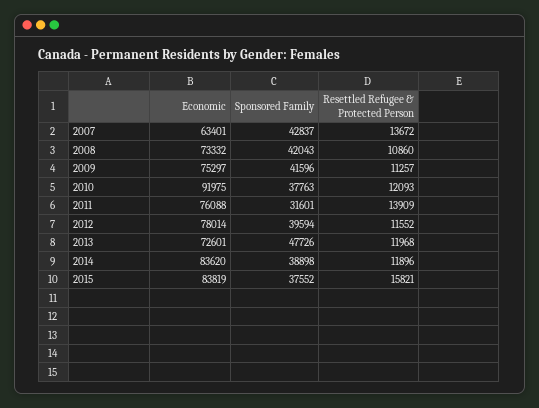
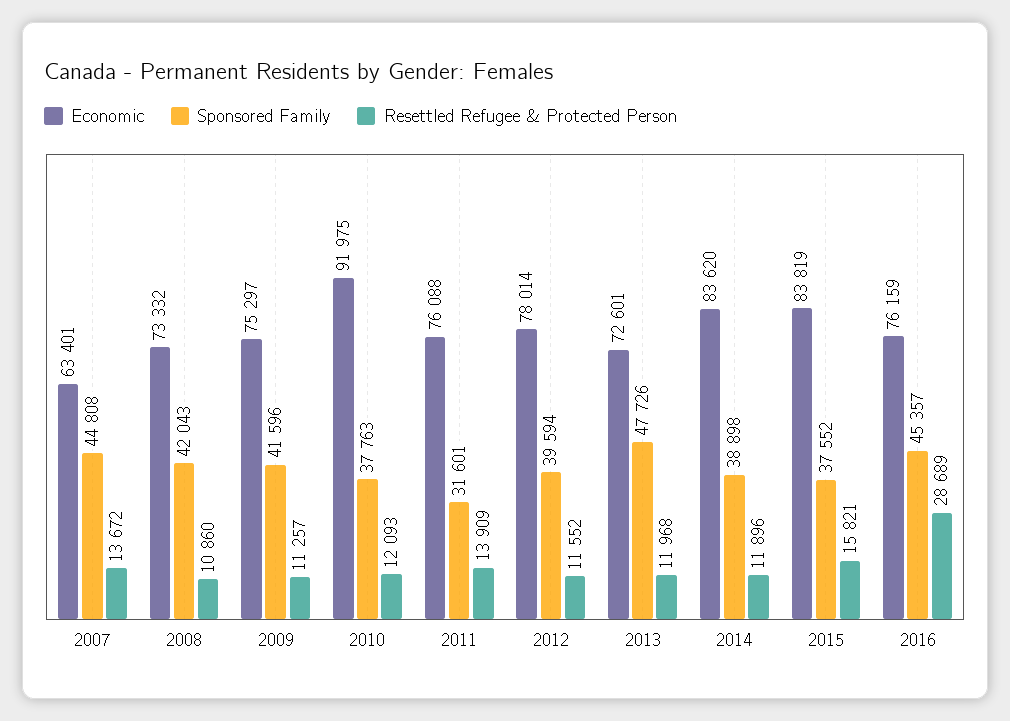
Sponsored Family, 2007: 42837 -> 44808
Economic, 2016: none -> 76159
Sponsored Family, 2016: none -> 45357
Resettled Refugee & Protected Person, 2016: none -> 28689

